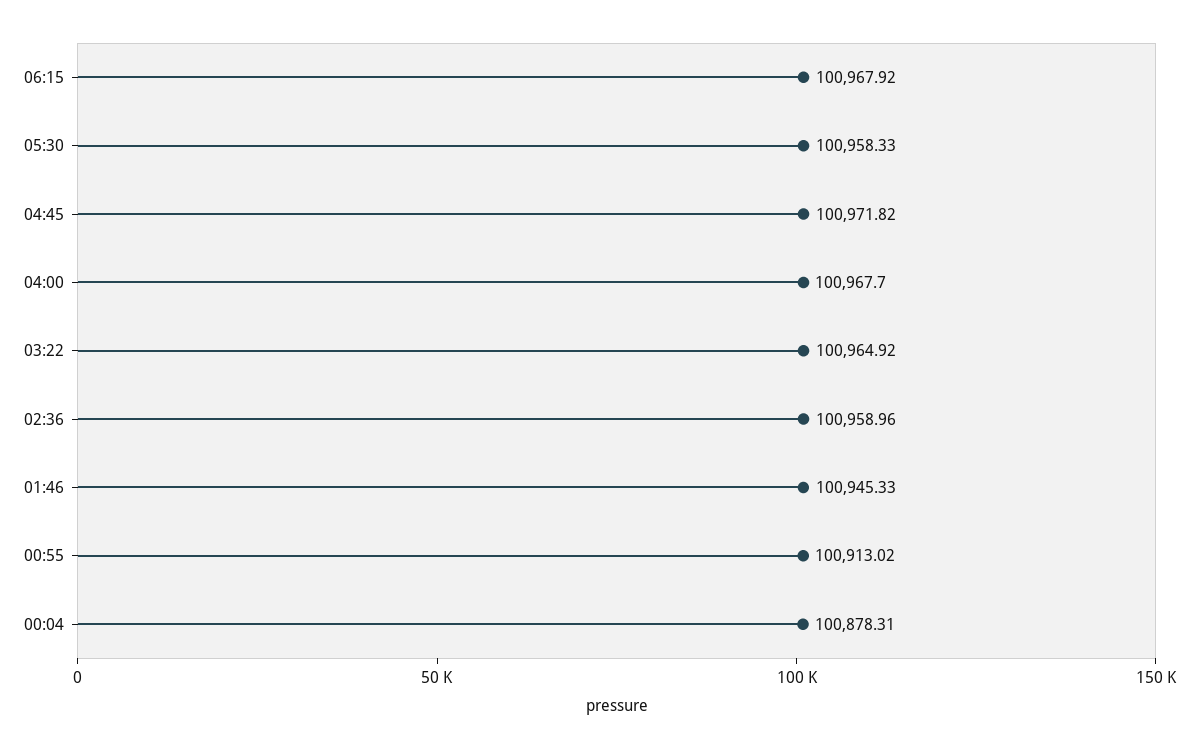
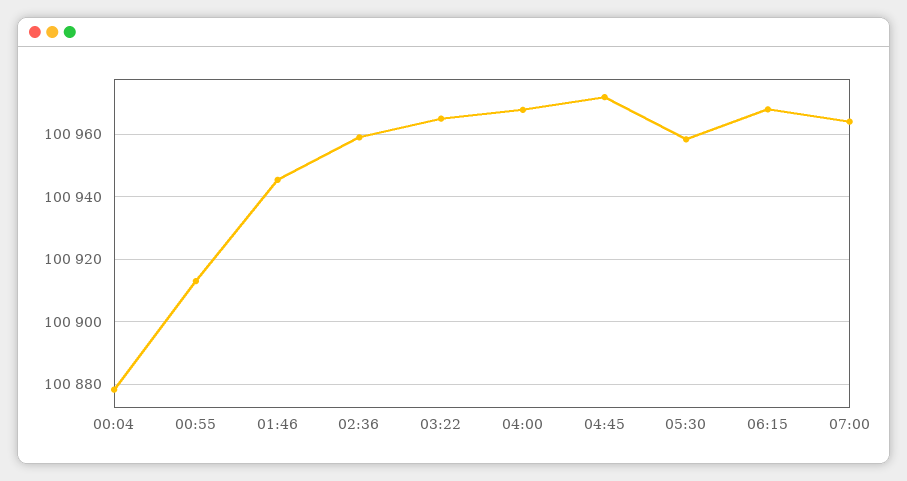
07:00: none -> 100964

